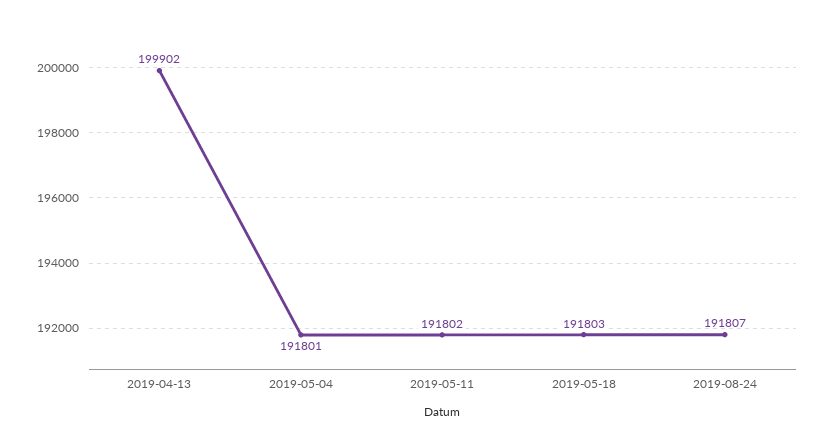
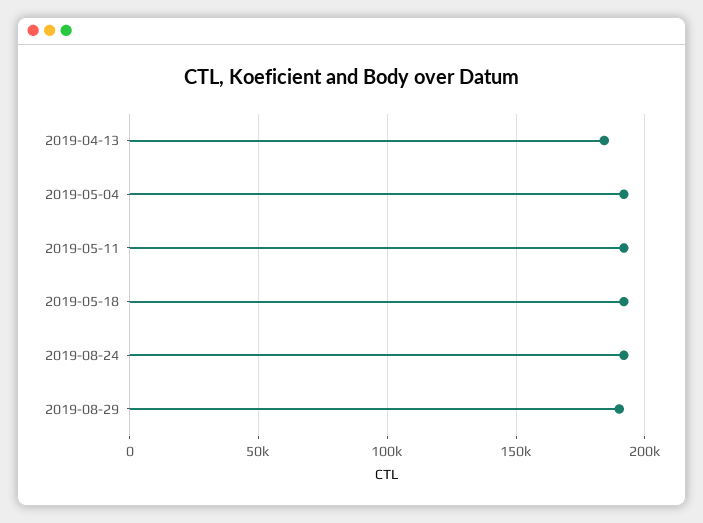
2019-04-13: 199902 -> 185000
2019-08-29: none -> 190000

